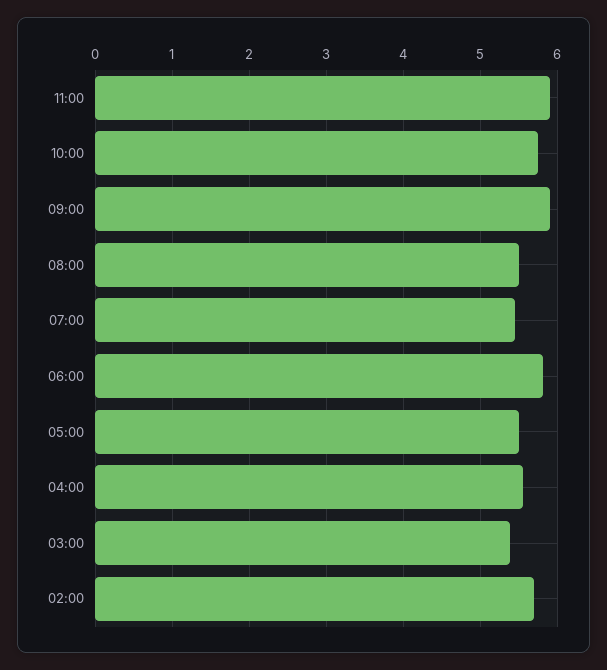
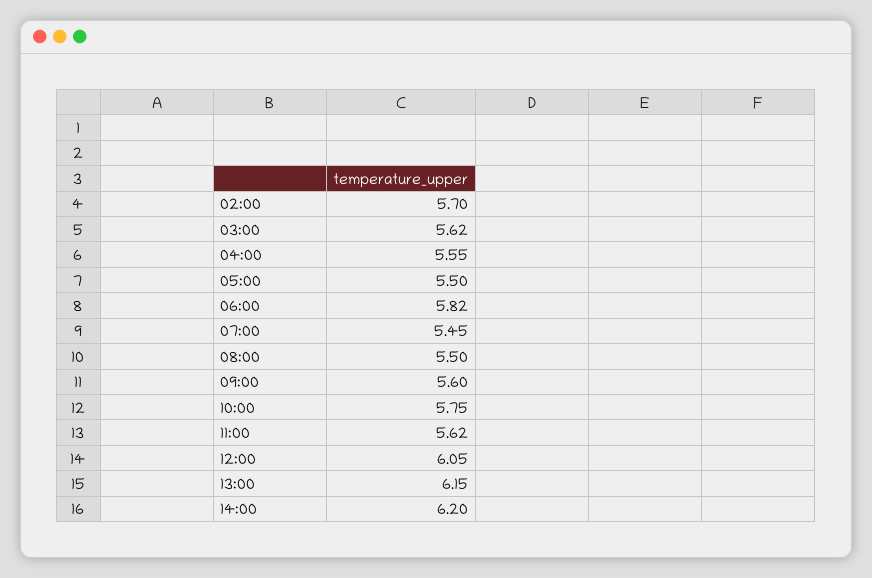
11:00: 5.9 -> 5.62
09:00: 5.9 -> 5.6
03:00: 5.4 -> 5.62
12:00: none -> 6.05
13:00: none -> 6.15
14:00: none -> 6.2

